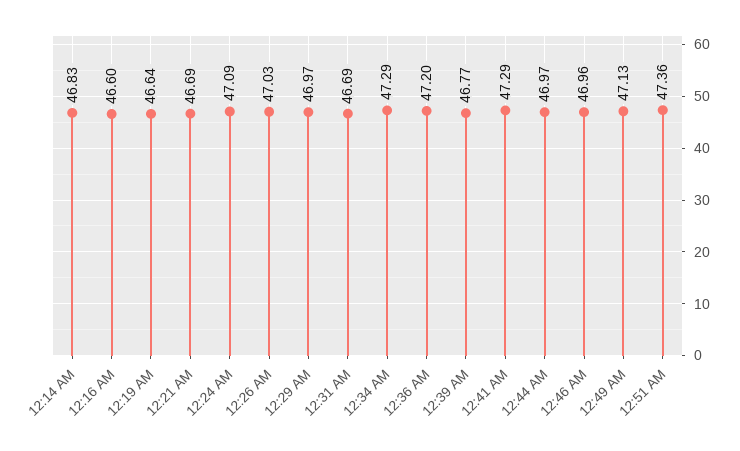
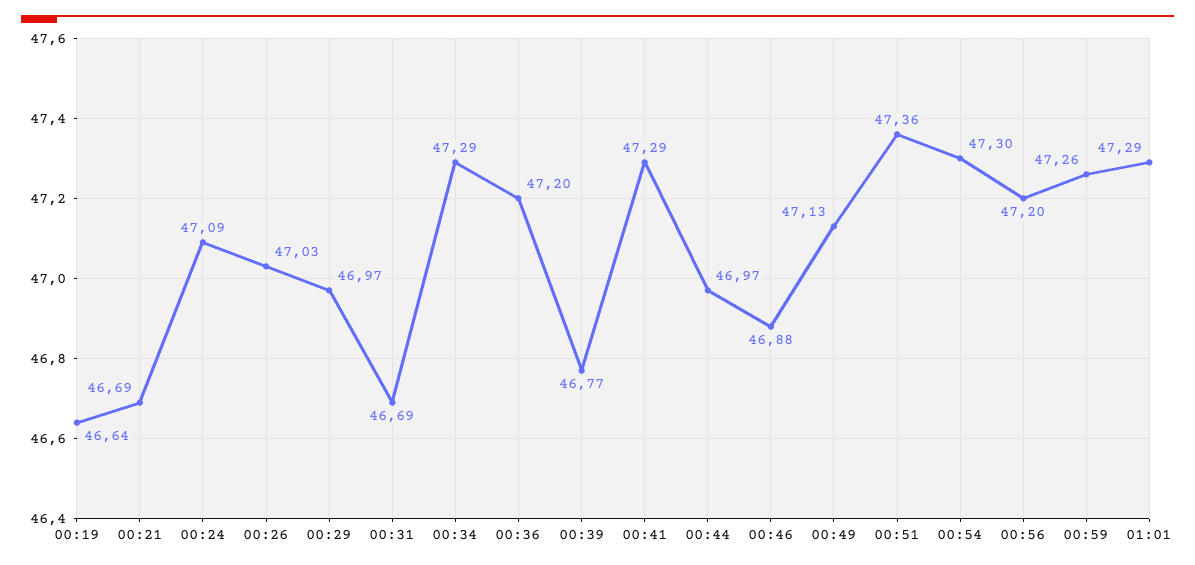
12:14 AM: 46.83 -> none
12:16 AM: 46.6 -> none
12:46 AM: 46.96 -> 46.88
00:54: none -> 47.3
00:56: none -> 47.2
00:59: none -> 47.26
01:01: none -> 47.29

